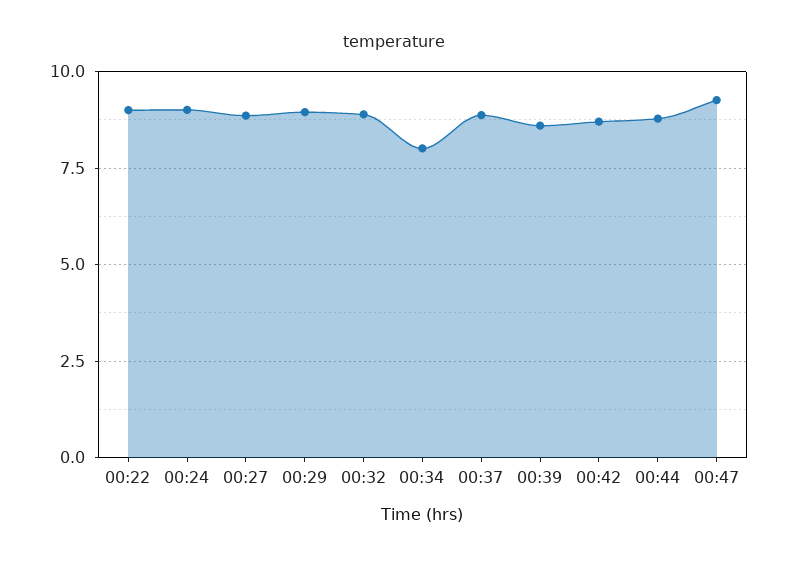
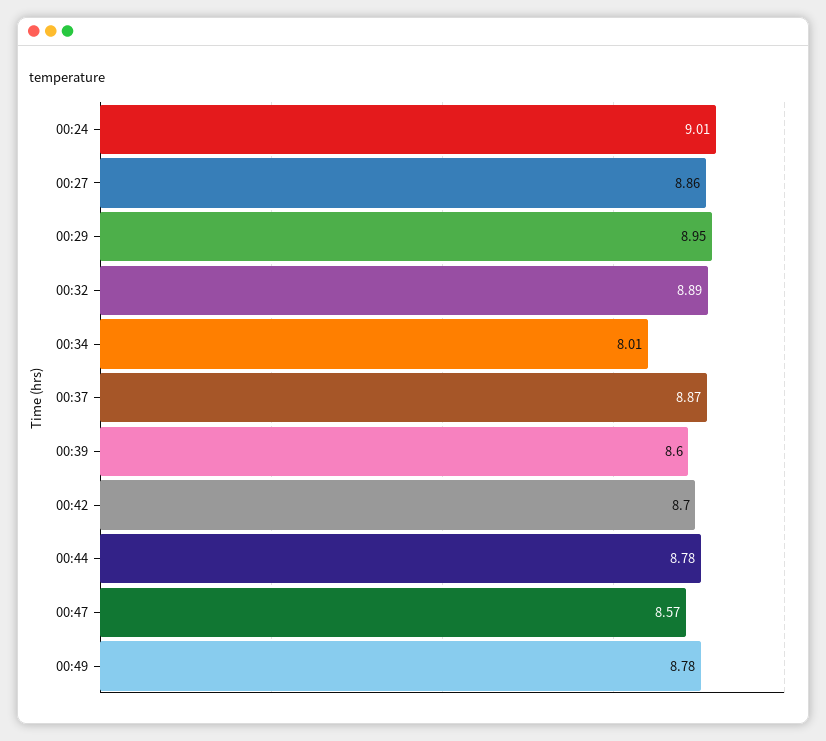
00:22: 9 -> none
00:47: 9.25 -> 8.57
00:49: none -> 8.78

